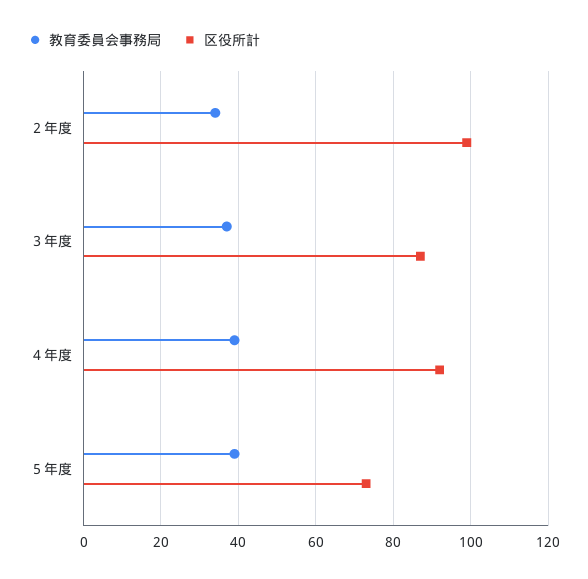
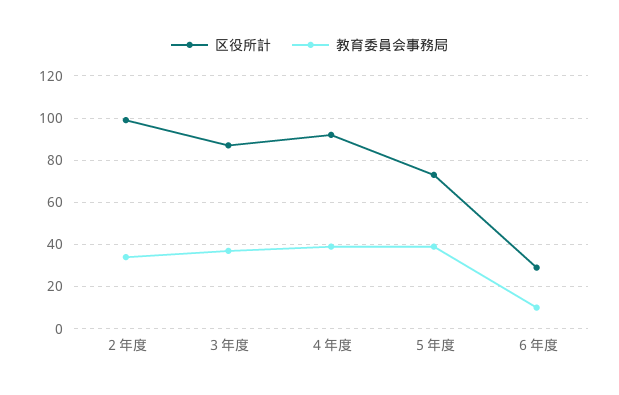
区役所計, ６年度: none -> 30
教育委員会事務局, ６年度: none -> 10

